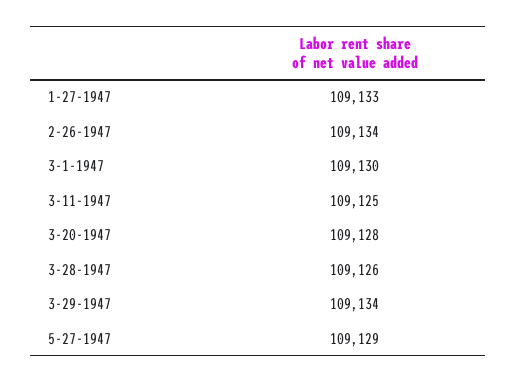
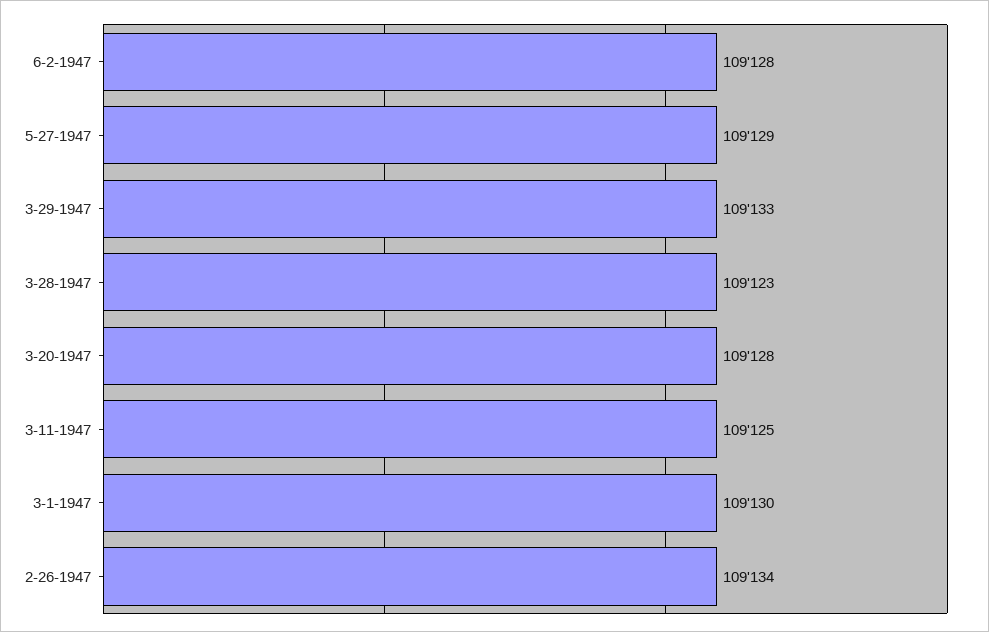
1-27-1947: 109133 -> none
3-28-1947: 109126 -> 109123
3-29-1947: 109134 -> 109133
6-2-1947: none -> 109128

